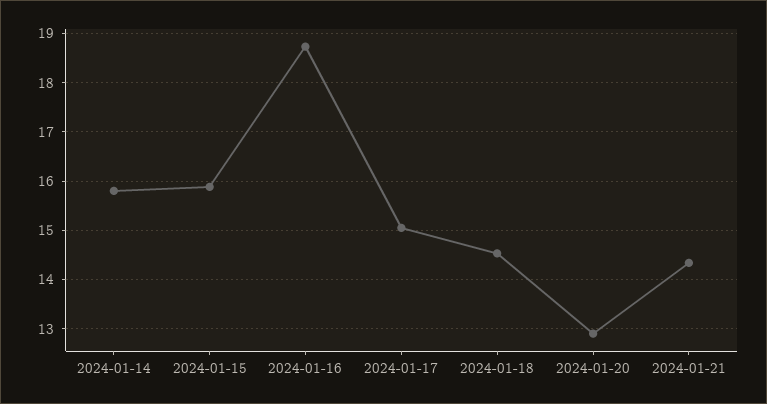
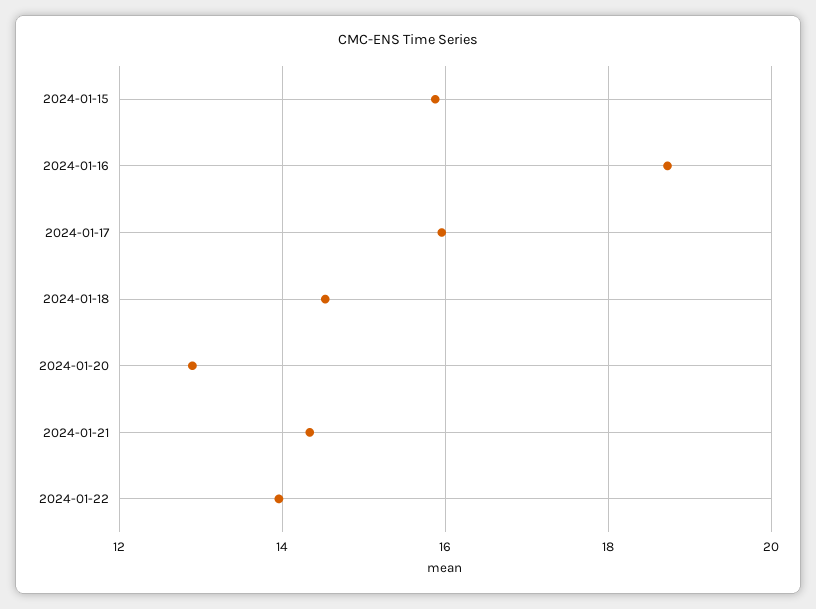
2024-01-14: 15.8 -> none
2024-01-17: 15 -> 16
2024-01-22: none -> 14

